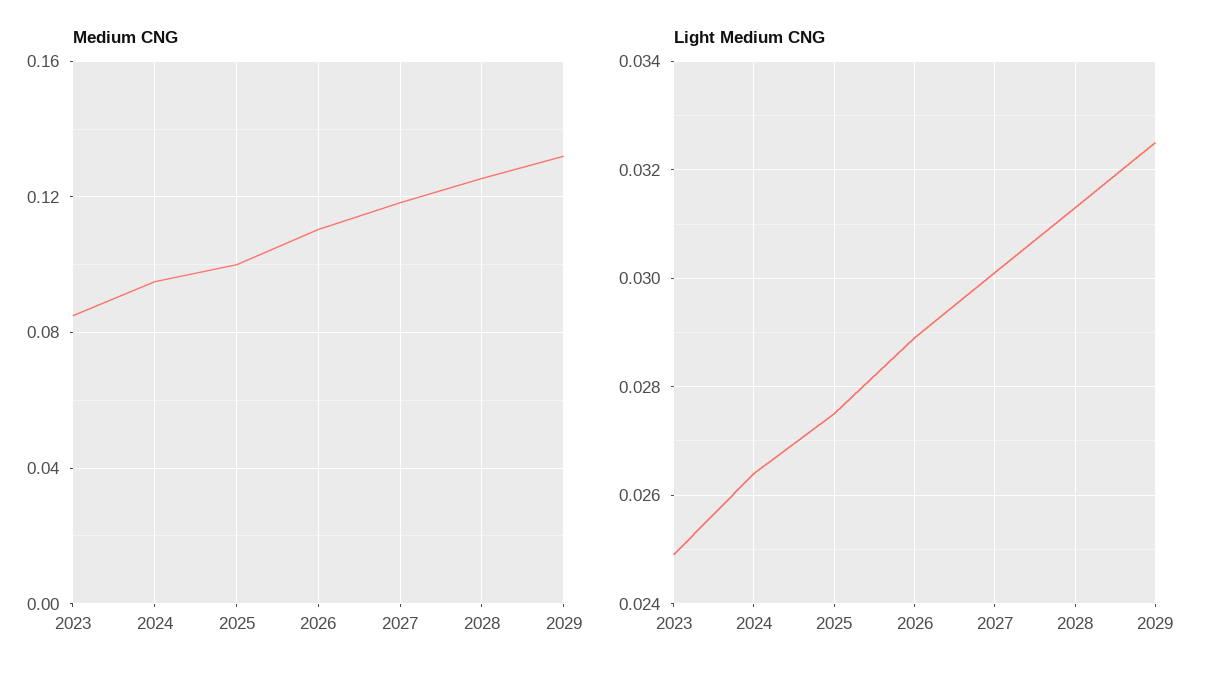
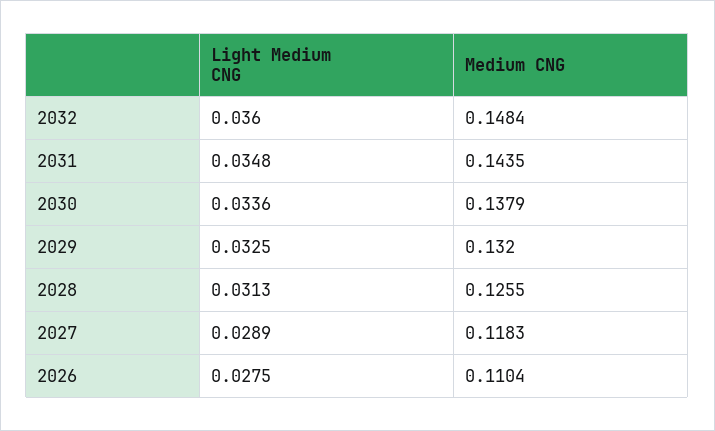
Medium CNG, 2023: 0.085 -> none
Medium CNG, 2024: 0.095 -> none
Medium CNG, 2025: 0.1 -> none
Light Medium CNG, 2023: 0.025 -> none
Light Medium CNG, 2024: 0.0265 -> none
Light Medium CNG, 2025: 0.0275 -> none
Light Medium CNG, 2026: 0.029 -> 0.0275
Light Medium CNG, 2027: 0.03 -> 0.0289
Light Medium CNG, 2032: none -> 0.036
Medium CNG, 2032: none -> 0.1484
Light Medium CNG, 2031: none -> 0.0348
Medium CNG, 2031: none -> 0.1435
Light Medium CNG, 2030: none -> 0.0336
Medium CNG, 2030: none -> 0.1379

